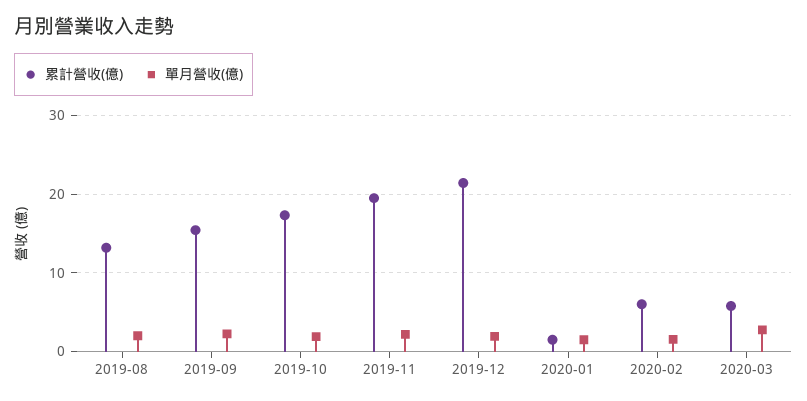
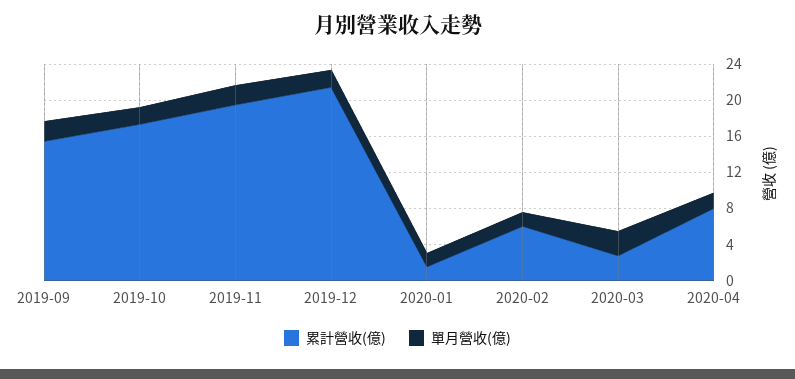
累計營收(億), 2019-08: 13 -> none
單月營收(億), 2019-08: 2 -> none
累計營收(億), 2020-03: 6 -> 3
累計營收(億), 2020-04: none -> 8
單月營收(億), 2020-04: none -> 2

